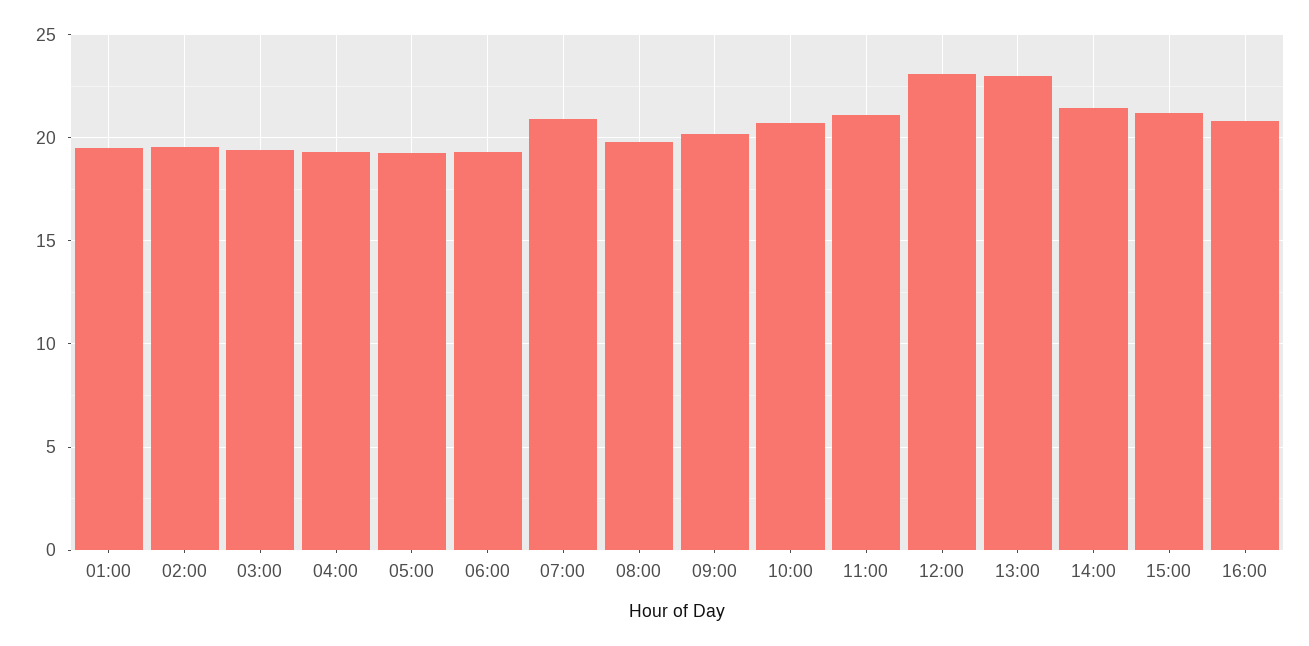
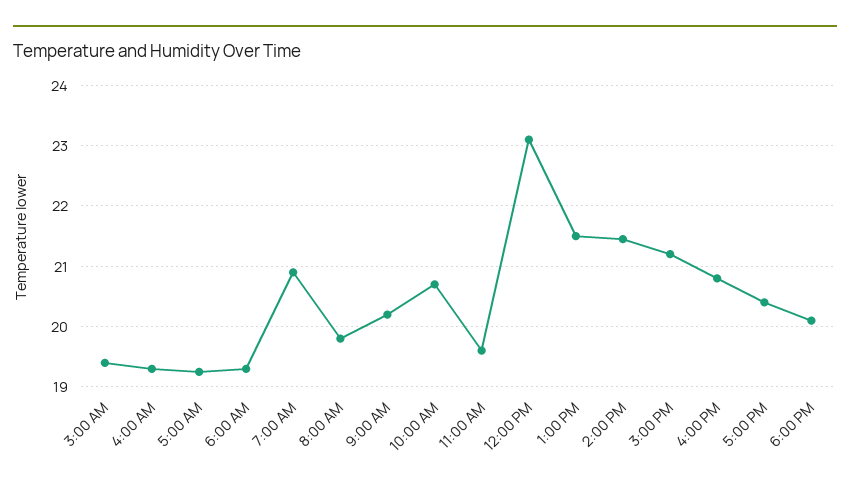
01:00: 19.5 -> none
02:00: 19.5 -> none
11:00: 21 -> 19.6
13:00: 23 -> 21.5
5:00 PM: none -> 20.4
6:00 PM: none -> 20.1

